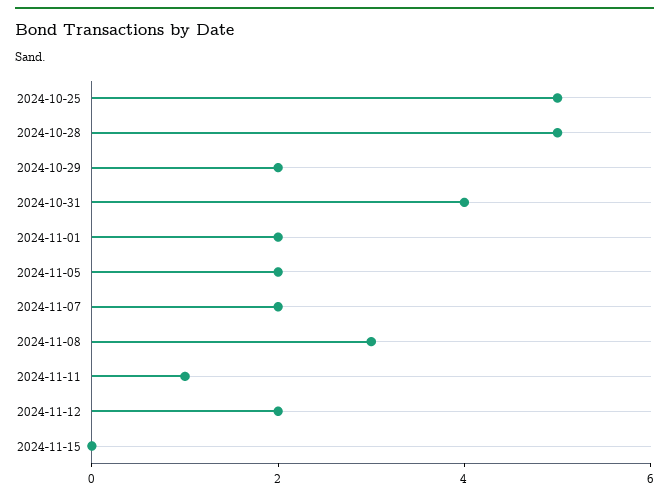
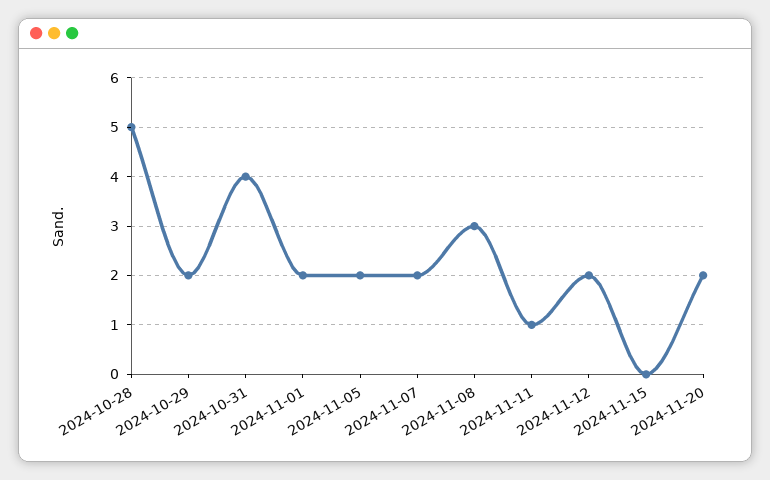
2024-10-25: 5 -> none
2024-11-20: none -> 2

